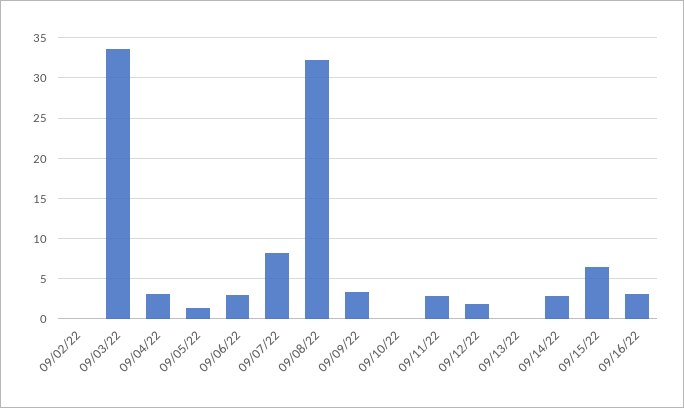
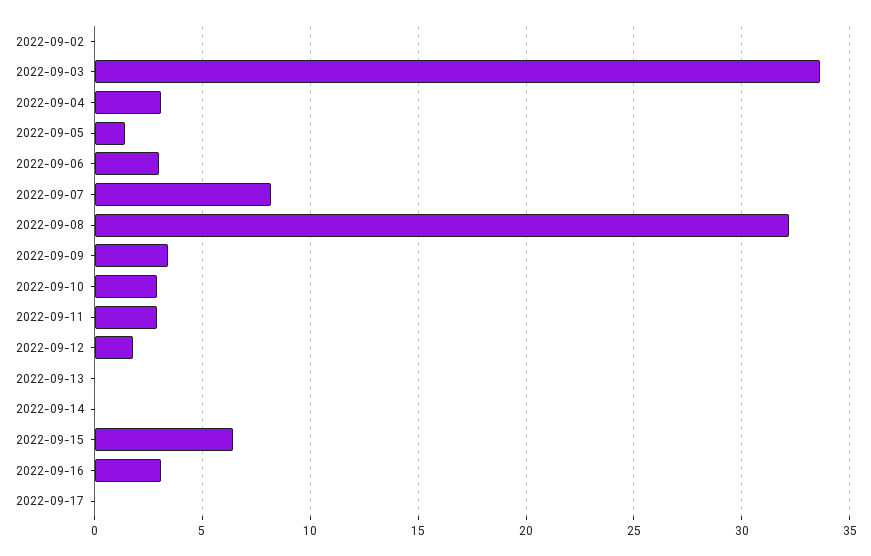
09/10/22: 0 -> 3
09/14/22: 3 -> 0
2022-09-17: none -> 0

